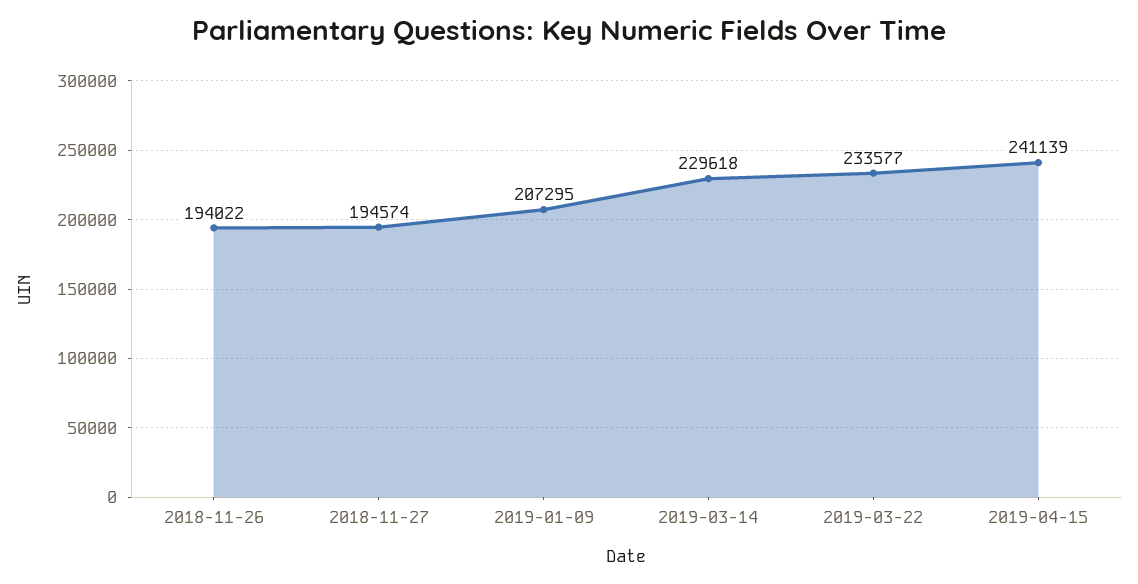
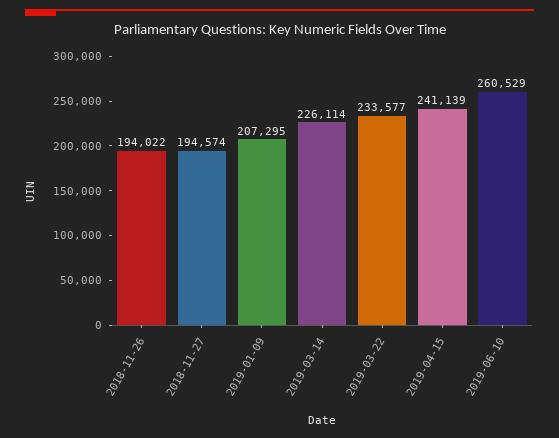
2019-03-14: 229618 -> 226114
2019-06-10: none -> 260529

